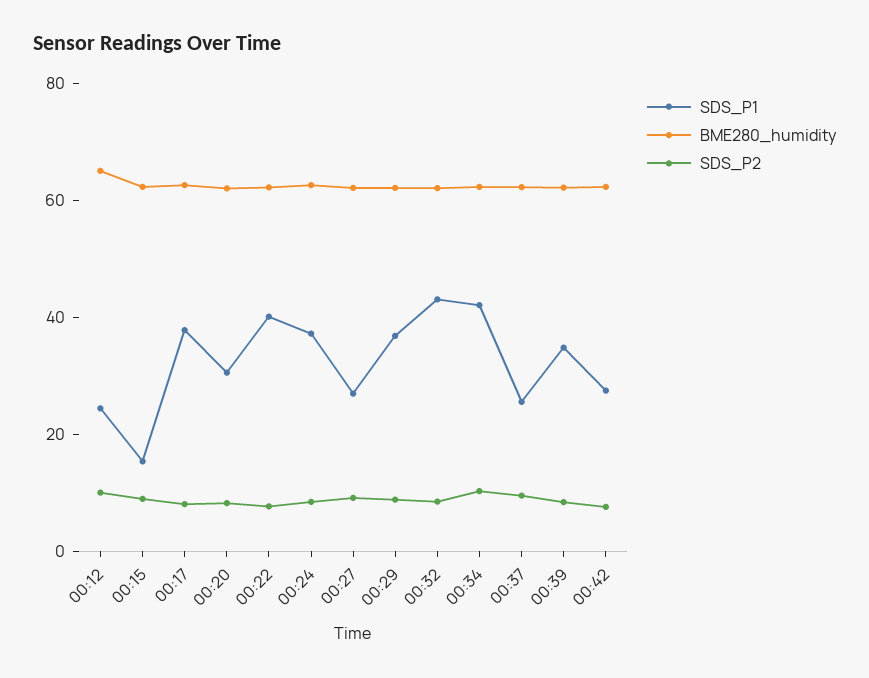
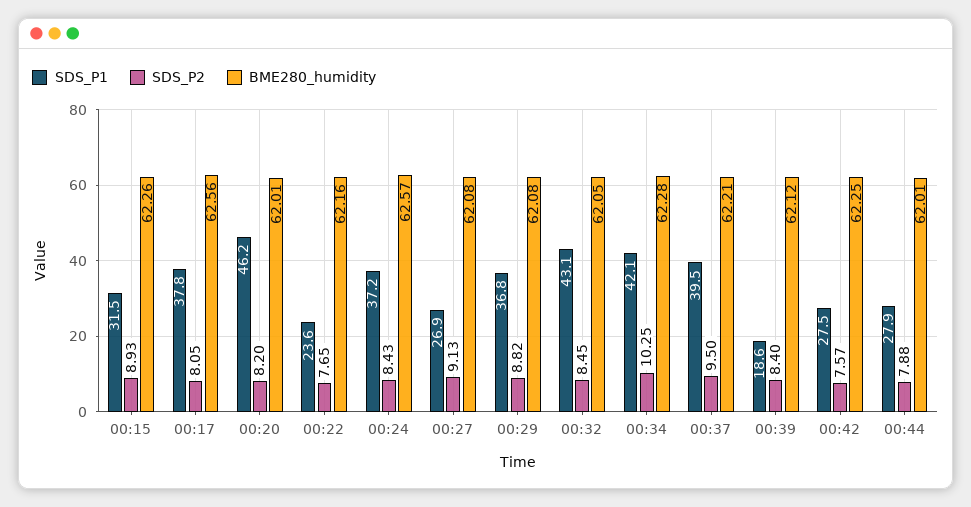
SDS_P1, 00:12: 25 -> none
BME280_humidity, 00:12: 65 -> none
SDS_P2, 00:12: 10 -> none
SDS_P1, 00:15: 15 -> 31.5
SDS_P1, 00:20: 30 -> 46.2
SDS_P1, 00:22: 40 -> 23.6
SDS_P1, 00:37: 25 -> 39.5
SDS_P1, 00:39: 35 -> 18.6
SDS_P1, 00:44: none -> 27.9
SDS_P2, 00:44: none -> 7.88
BME280_humidity, 00:44: none -> 62.01

